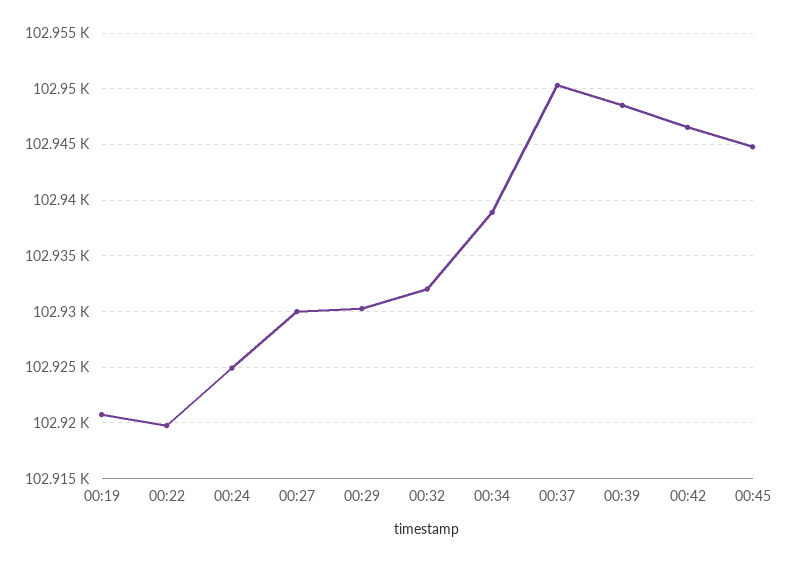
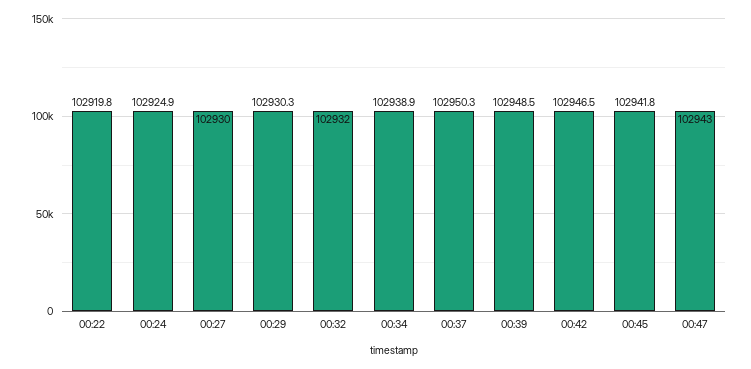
00:19: 102921 -> none
00:45: 102945 -> 102941.8
00:47: none -> 102943

